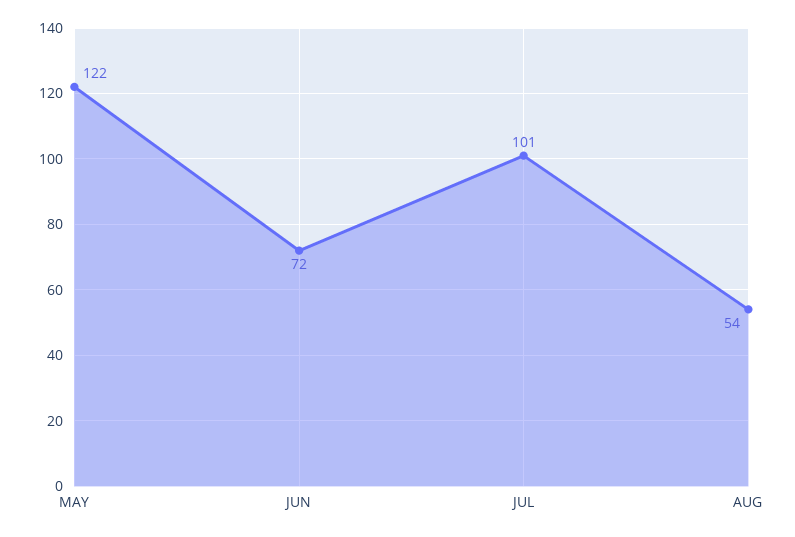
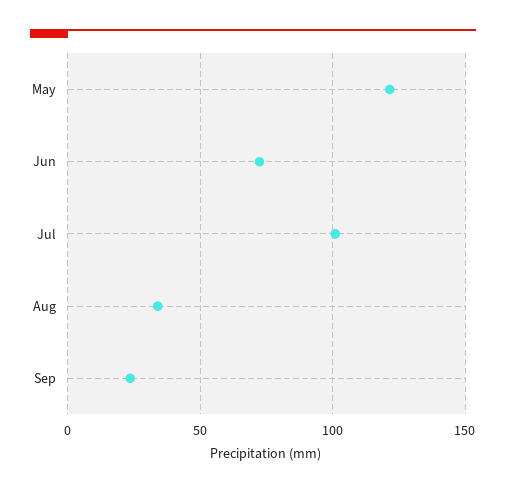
AUG: 54 -> 35
Sep: none -> 25

